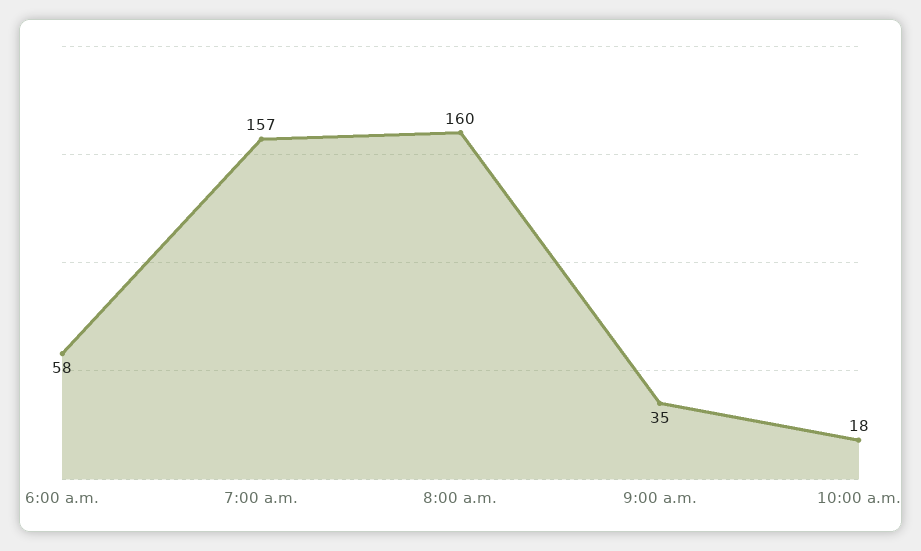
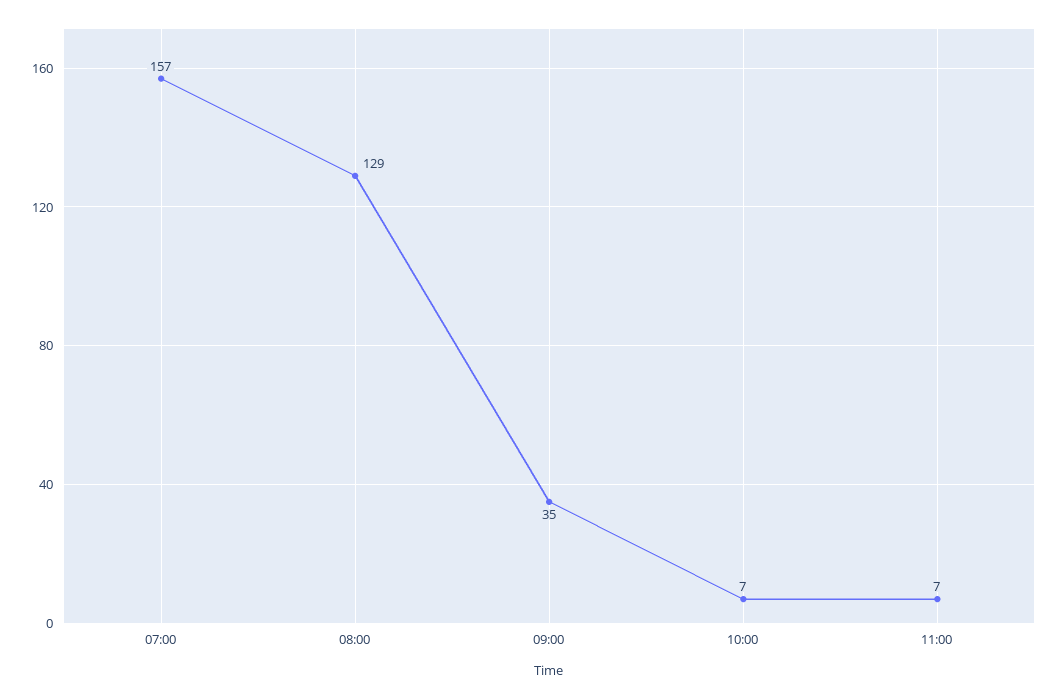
6:00 a.m.: 58 -> none
8:00 a.m.: 160 -> 129
10:00 a.m.: 18 -> 7
11:00: none -> 7

